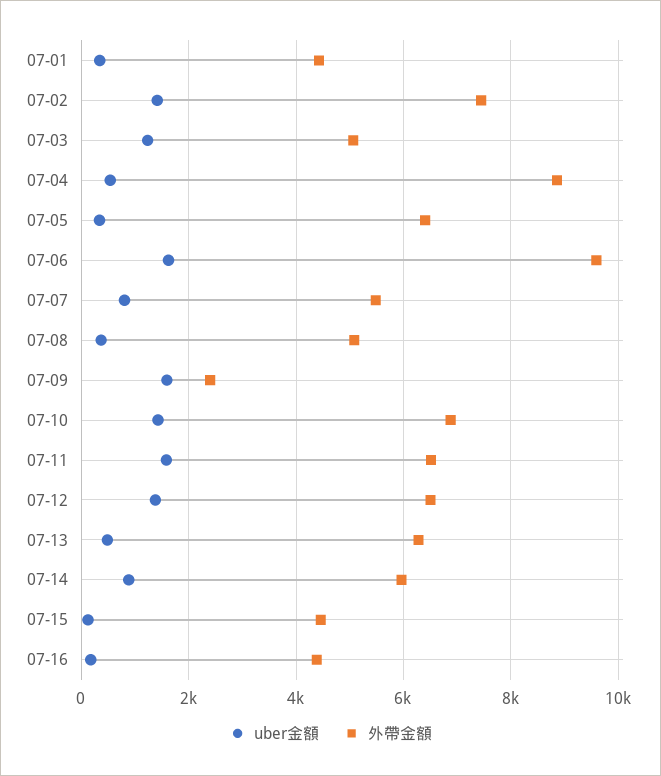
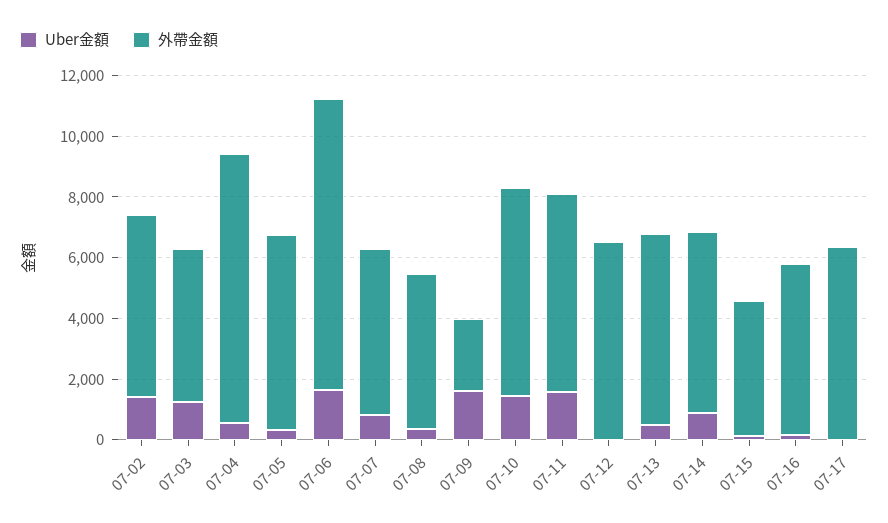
uber金額, 07-01: 400 -> none
外帶金額, 07-01: 4400 -> none
外帶金額, 07-02: 7400 -> 6000
uber金額, 07-12: 1400 -> 0
外帶金額, 07-16: 4400 -> 5500
uber金額, 07-17: none -> 0
外帶金額, 07-17: none -> 6500

